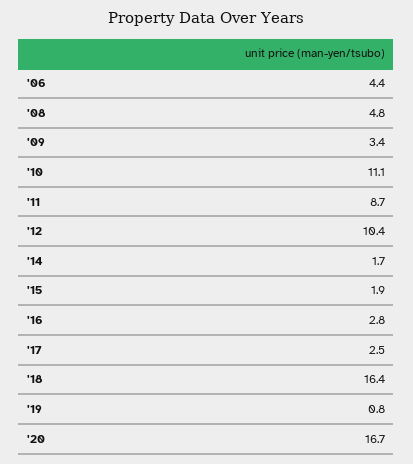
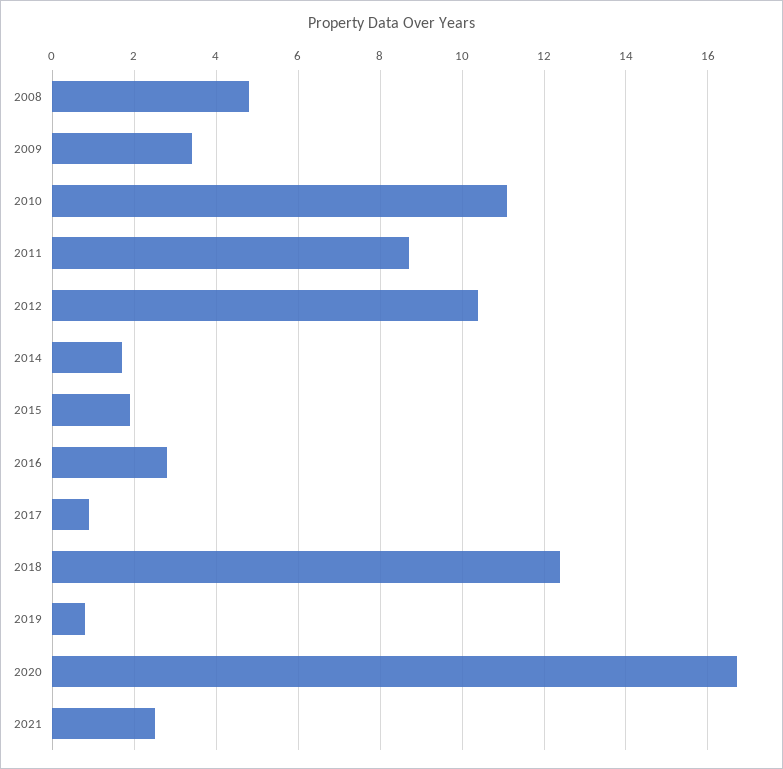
'06: 4.4 -> none
'17: 2.5 -> 1
'18: 16.4 -> 12.5
2021: none -> 2.5

